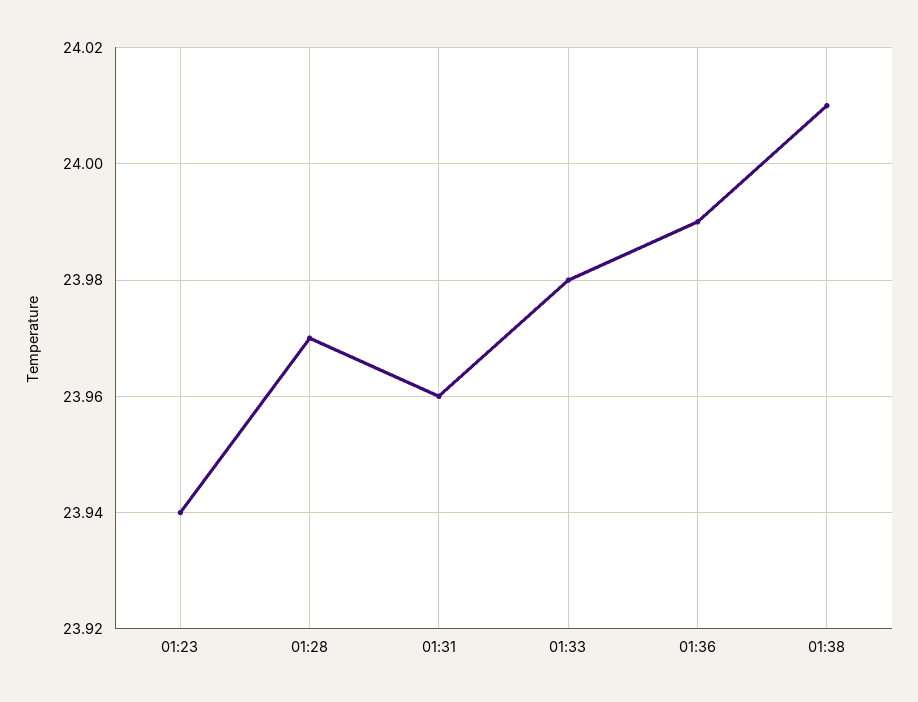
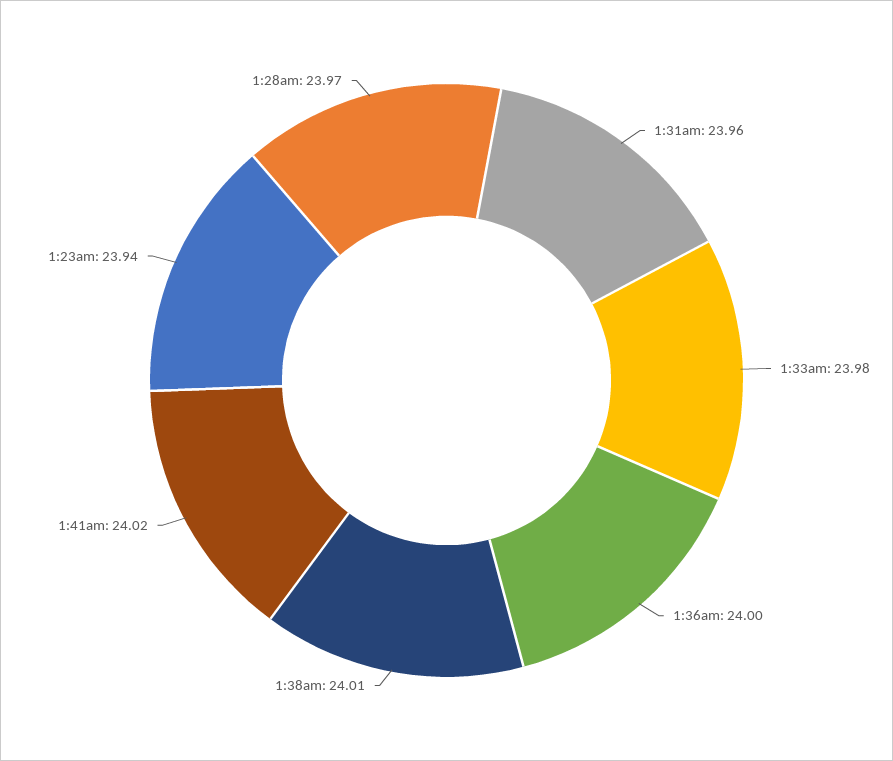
01:36: 23.99 -> 24
1:41am: none -> 24.02

